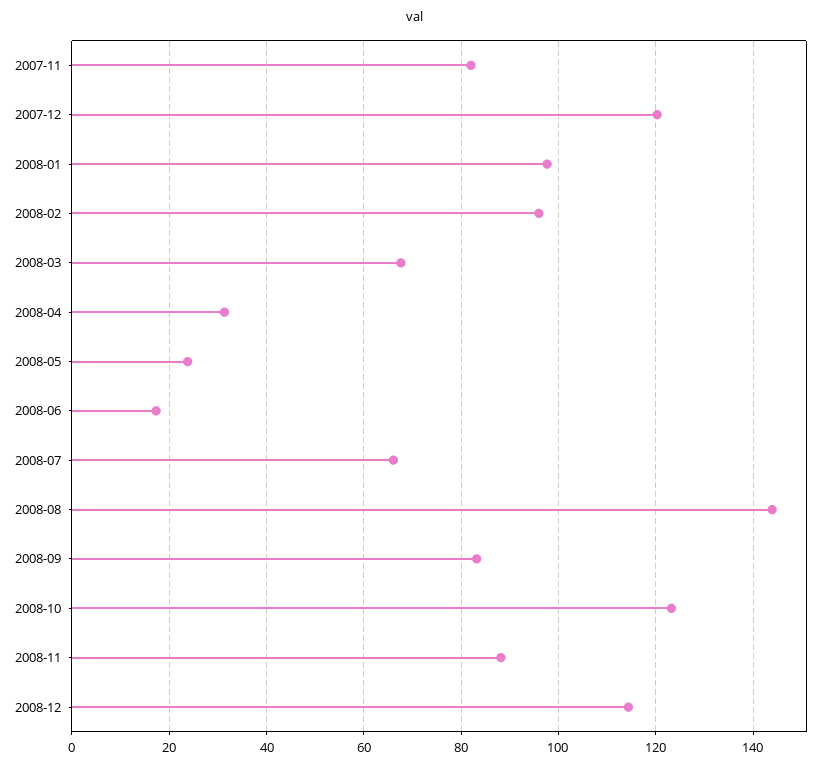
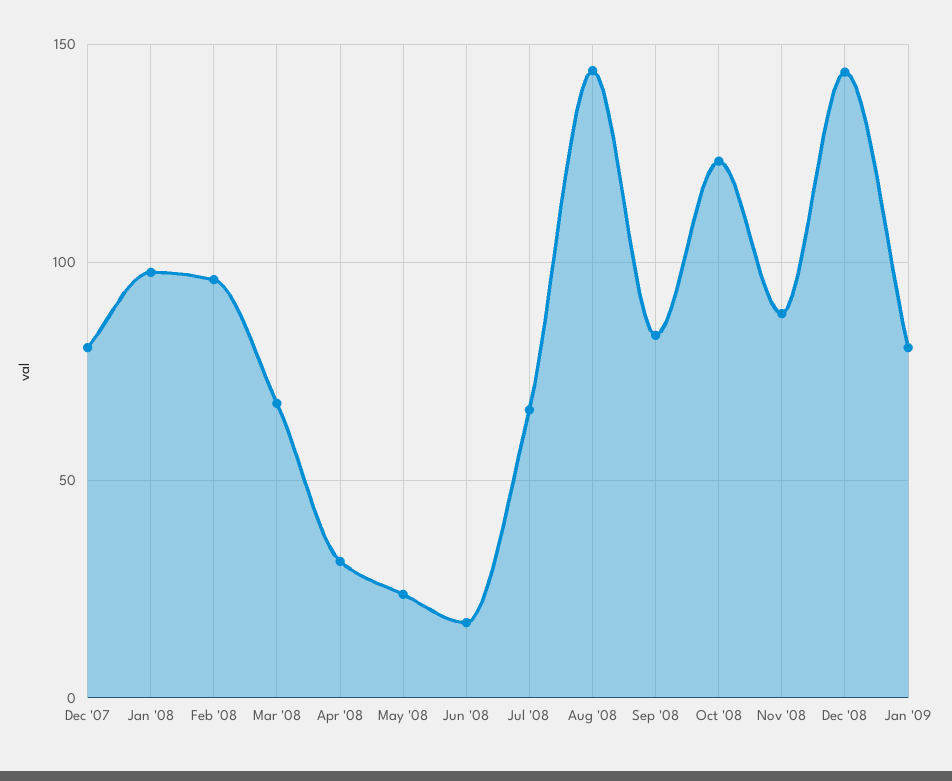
2007-11: 82 -> none
2007-12: 120 -> 80
2008-12: 114 -> 145
Jan '09: none -> 80

